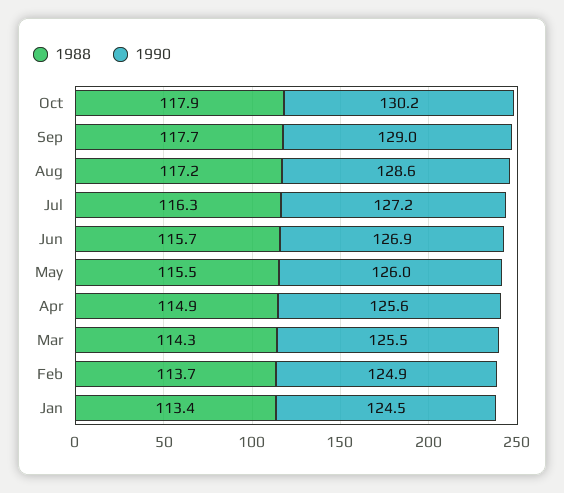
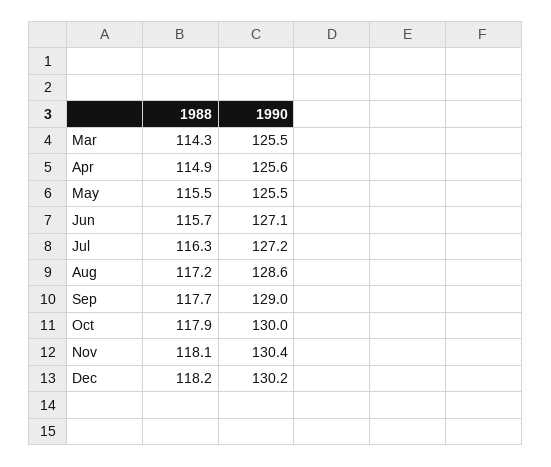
1990, Oct: 130.2 -> 130
1990, Jun: 126.9 -> 127.1
1990, May: 126 -> 125.5
1988, Feb: 113.7 -> none
1990, Feb: 124.9 -> none
1988, Jan: 113.4 -> none
1990, Jan: 124.5 -> none
1988, Nov: none -> 118.1
1990, Nov: none -> 130.4
1988, Dec: none -> 118.2
1990, Dec: none -> 130.2

